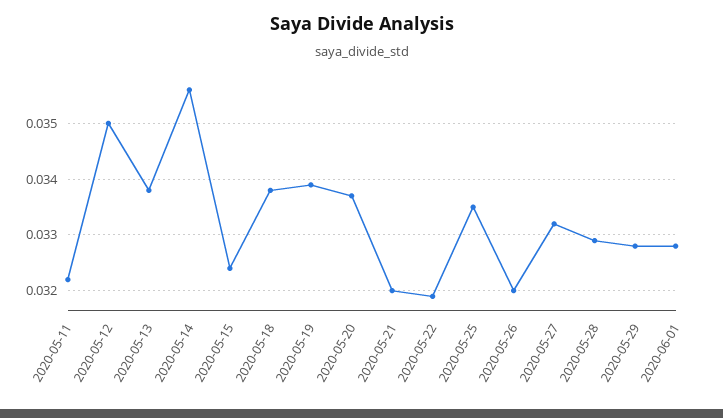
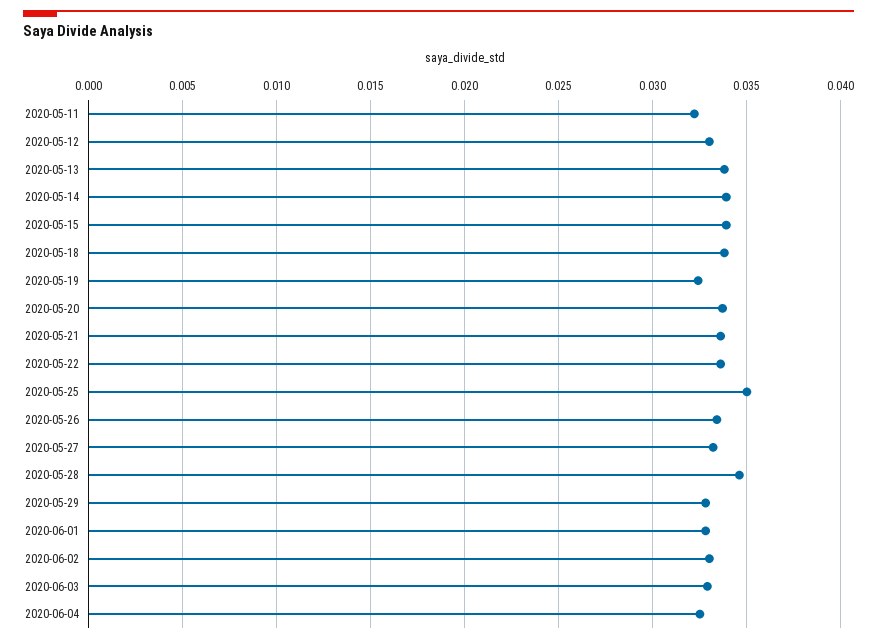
2020-05-12: 0.035 -> 0.033
2020-05-14: 0.0355 -> 0.034
2020-05-15: 0.0325 -> 0.034
2020-05-19: 0.034 -> 0.0325
2020-05-21: 0.032 -> 0.0335
2020-05-22: 0.032 -> 0.0335
2020-05-25: 0.0335 -> 0.035
2020-05-26: 0.032 -> 0.0335
2020-05-28: 0.033 -> 0.0345
2020-06-02: none -> 0.033
2020-06-03: none -> 0.033
2020-06-04: none -> 0.0325

